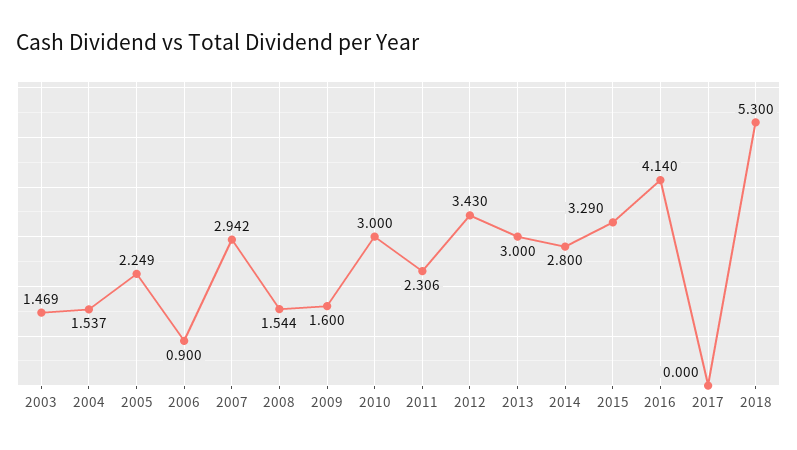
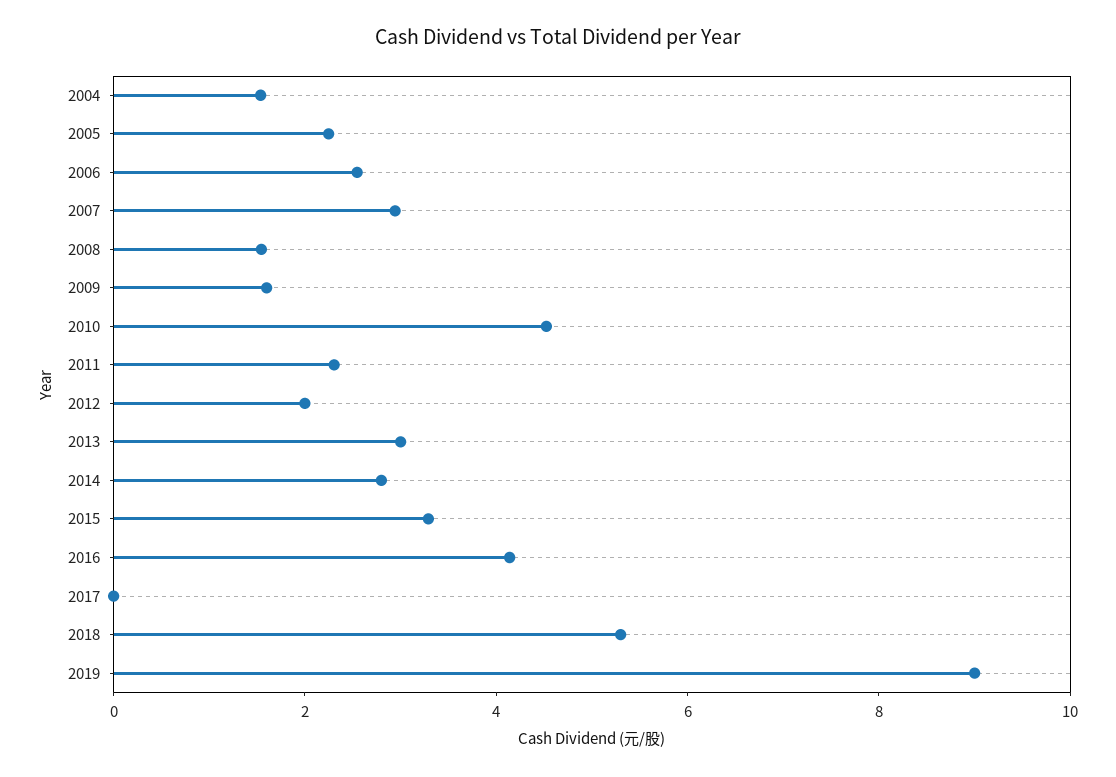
2003: 1.469 -> none
2006: 0.9 -> 2.5
2010: 3 -> 4.5
2012: 3.43 -> 2
2019: none -> 9

